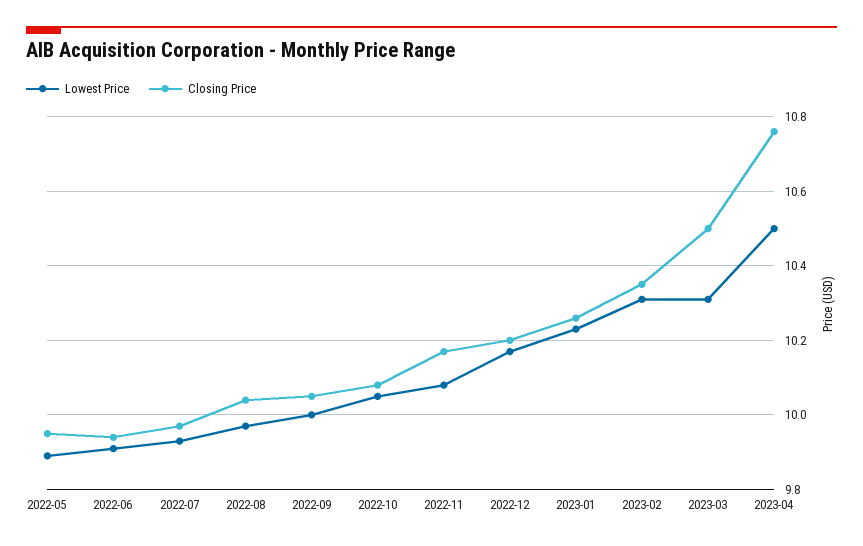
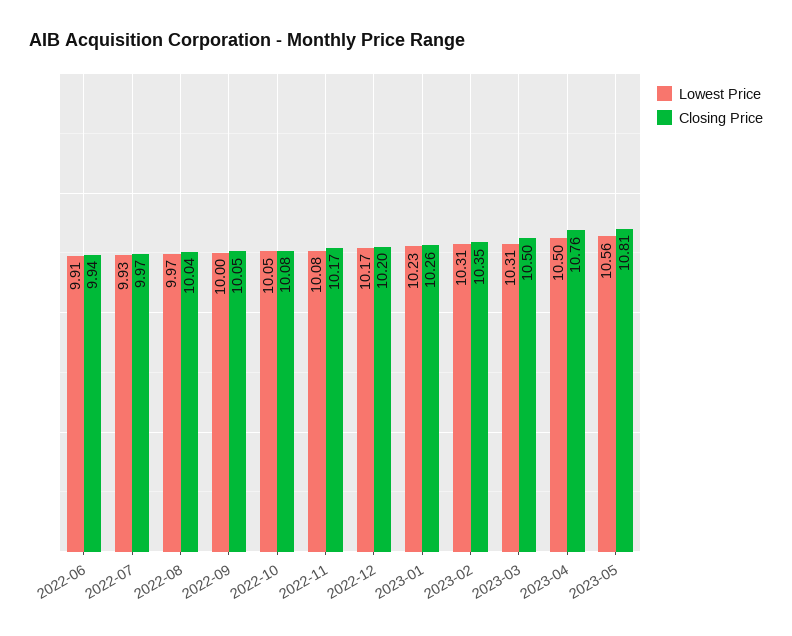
Lowest Price, 2022-05: 9.9 -> none
Closing Price, 2022-05: 9.95 -> none
Lowest Price, 2023-05: none -> 10.56
Closing Price, 2023-05: none -> 10.81

